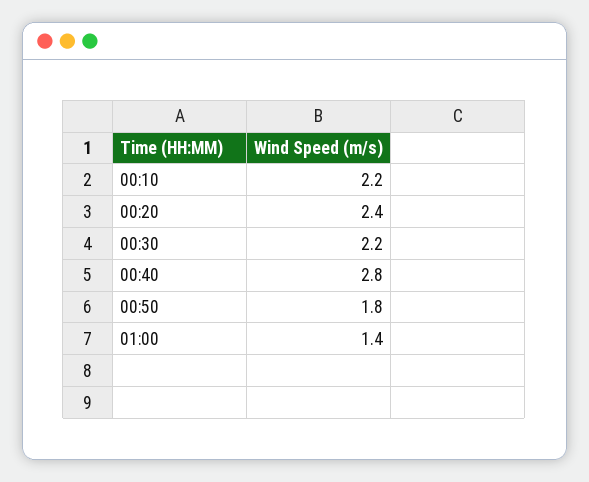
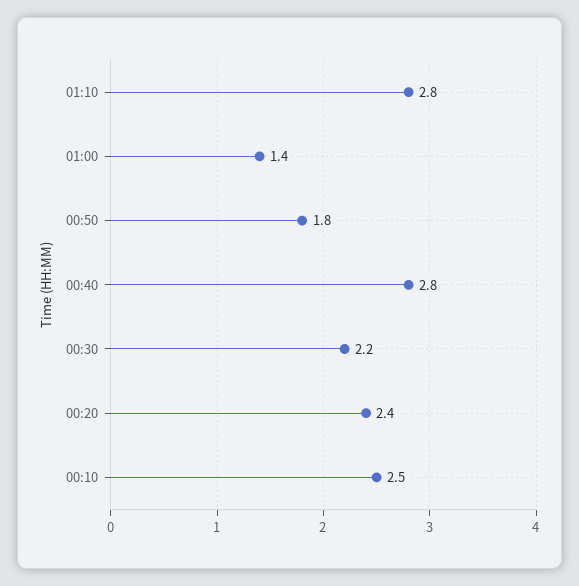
00:10: 2.2 -> 2.5
01:10: none -> 2.8

